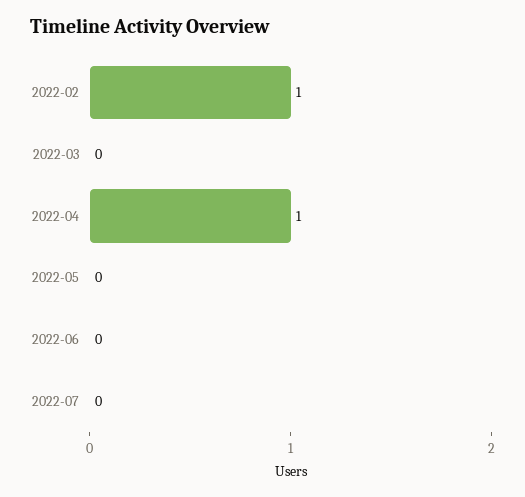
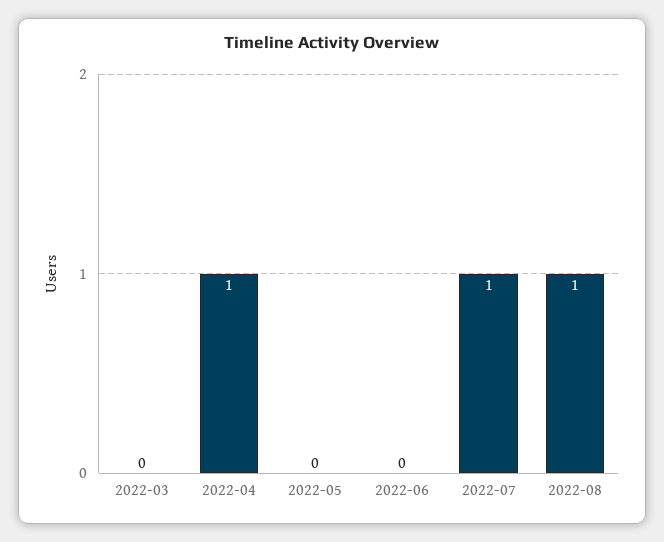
2022-02: 1 -> none
2022-07: 0 -> 1
2022-08: none -> 1

